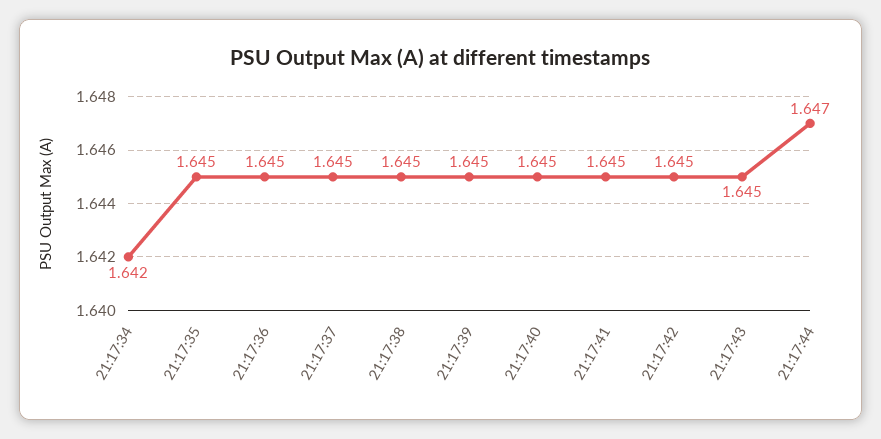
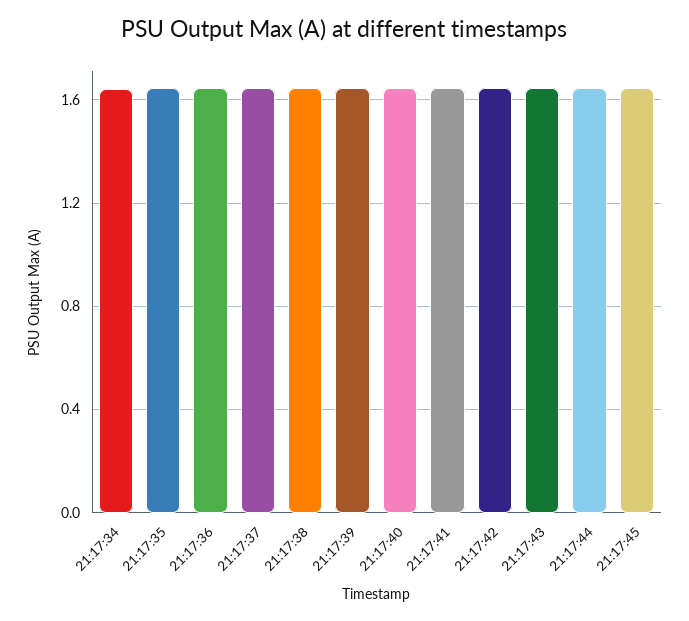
21:17:45: none -> 1.65

